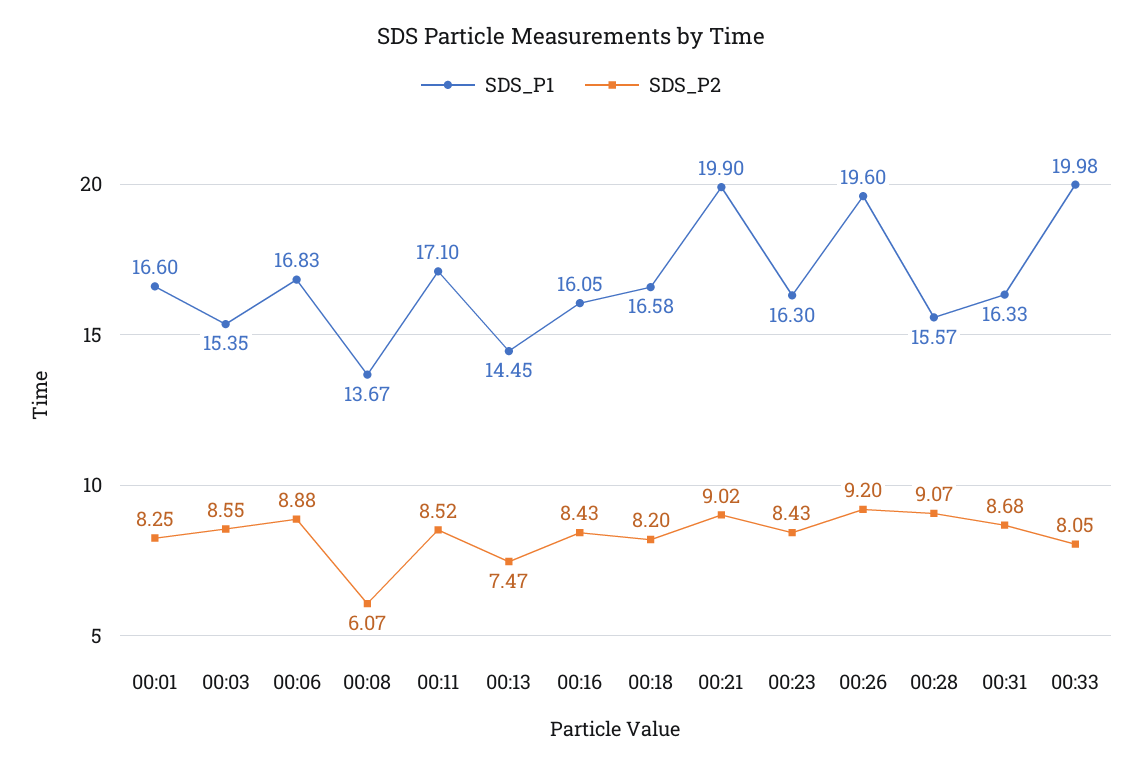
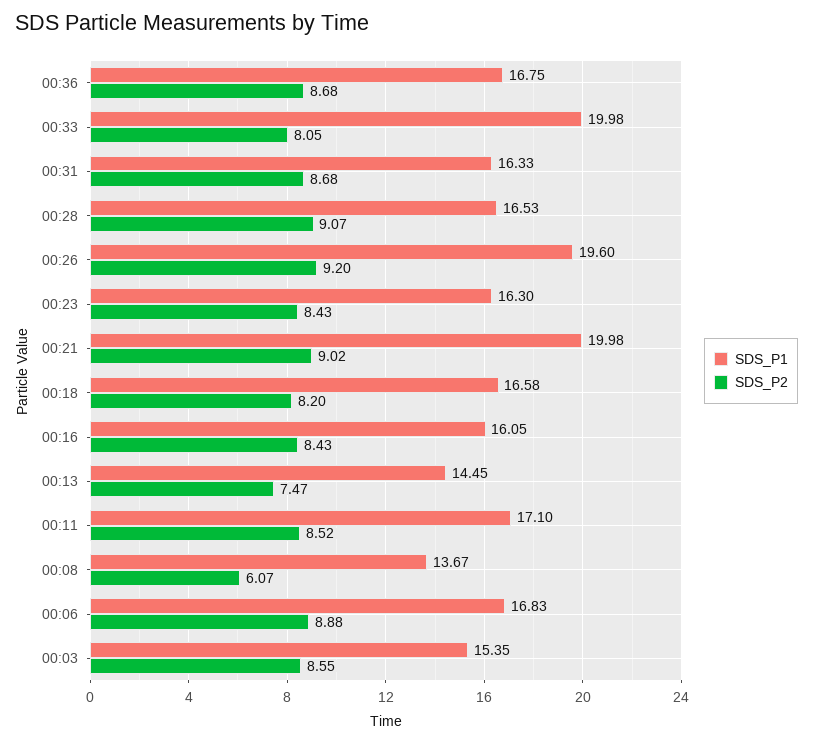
SDS_P1, 00:01: 16.6 -> none
SDS_P2, 00:01: 8.25 -> none
SDS_P1, 00:21: 19.9 -> 19.98
SDS_P1, 00:28: 15.57 -> 16.53
SDS_P1, 00:36: none -> 16.75
SDS_P2, 00:36: none -> 8.68

